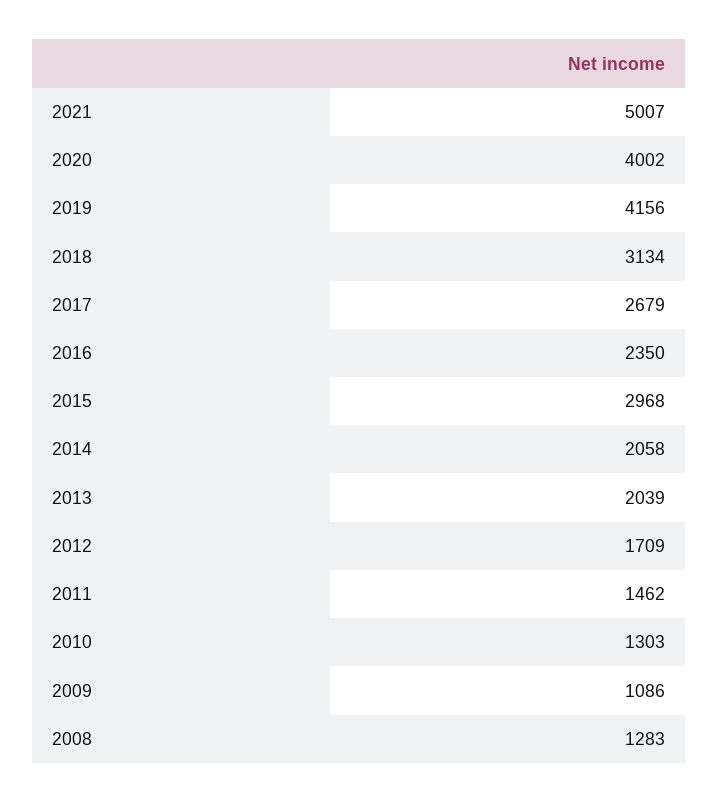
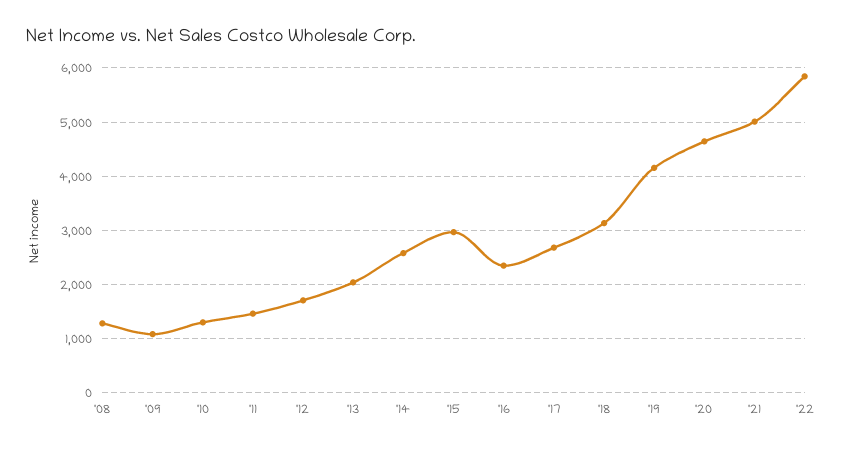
2020: 4002 -> 4600
2014: 2058 -> 2600
'22: none -> 5800

